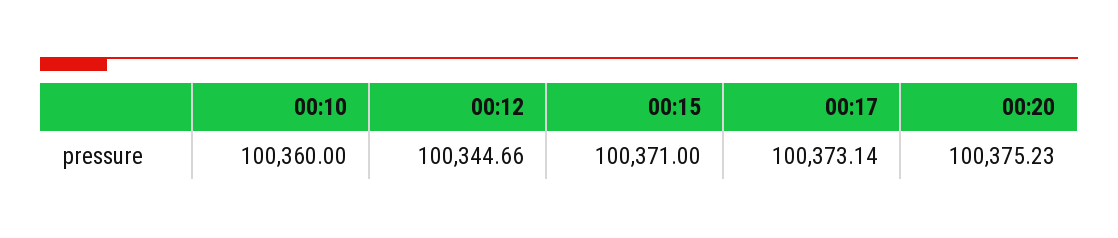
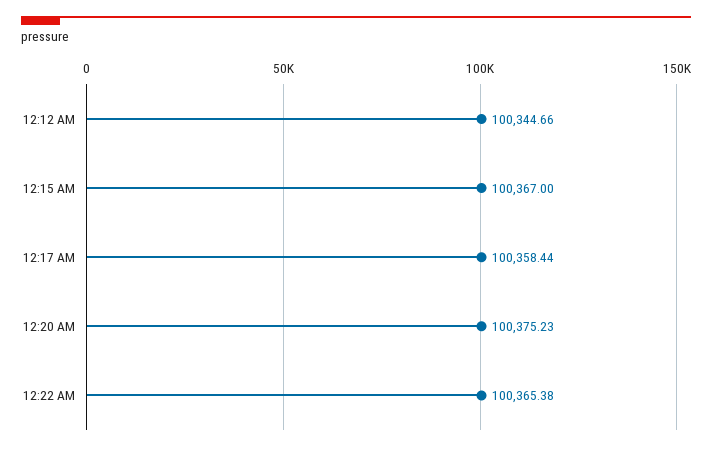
00:10: 100360 -> none
00:15: 100371 -> 100367
00:17: 100373.14 -> 100358.44
12:22 AM: none -> 100365.38

